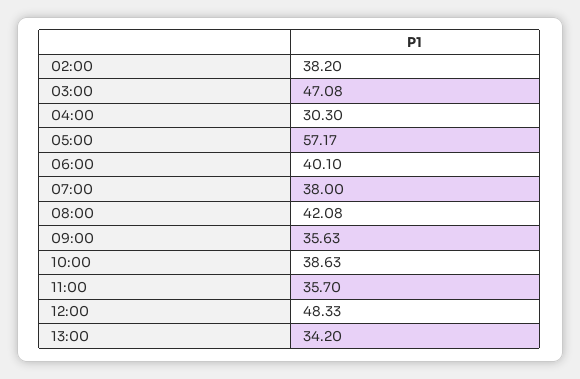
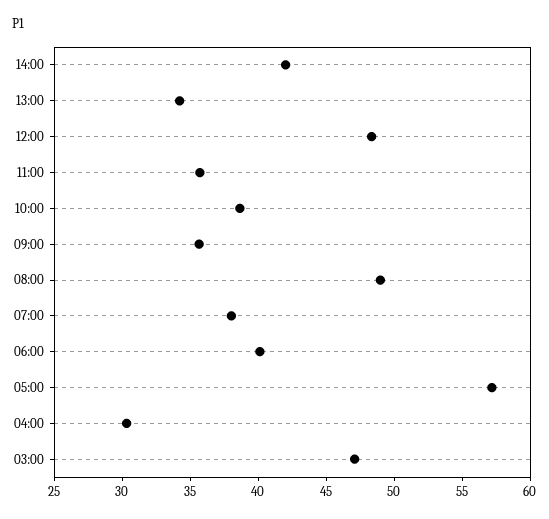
02:00: 38.2 -> none
08:00: 42.08 -> 49
14:00: none -> 42

